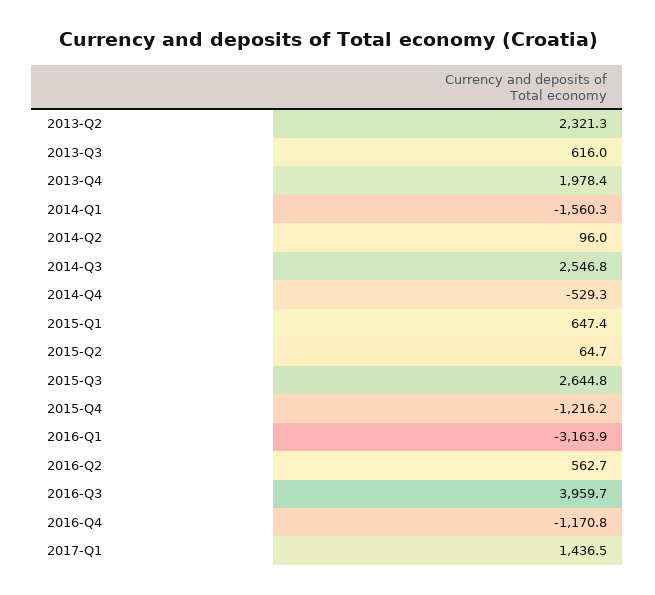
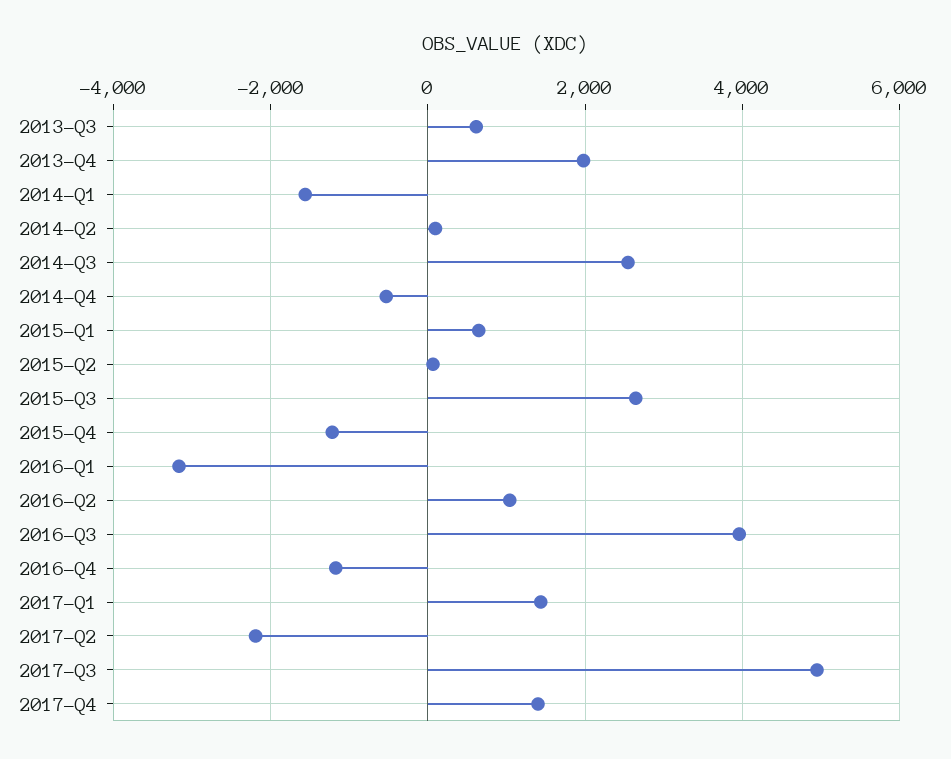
2013-Q2: 2321.3 -> none
2016-Q2: 562.7 -> 1000
2017-Q2: none -> -2200
2017-Q3: none -> 5000
2017-Q4: none -> 1400

